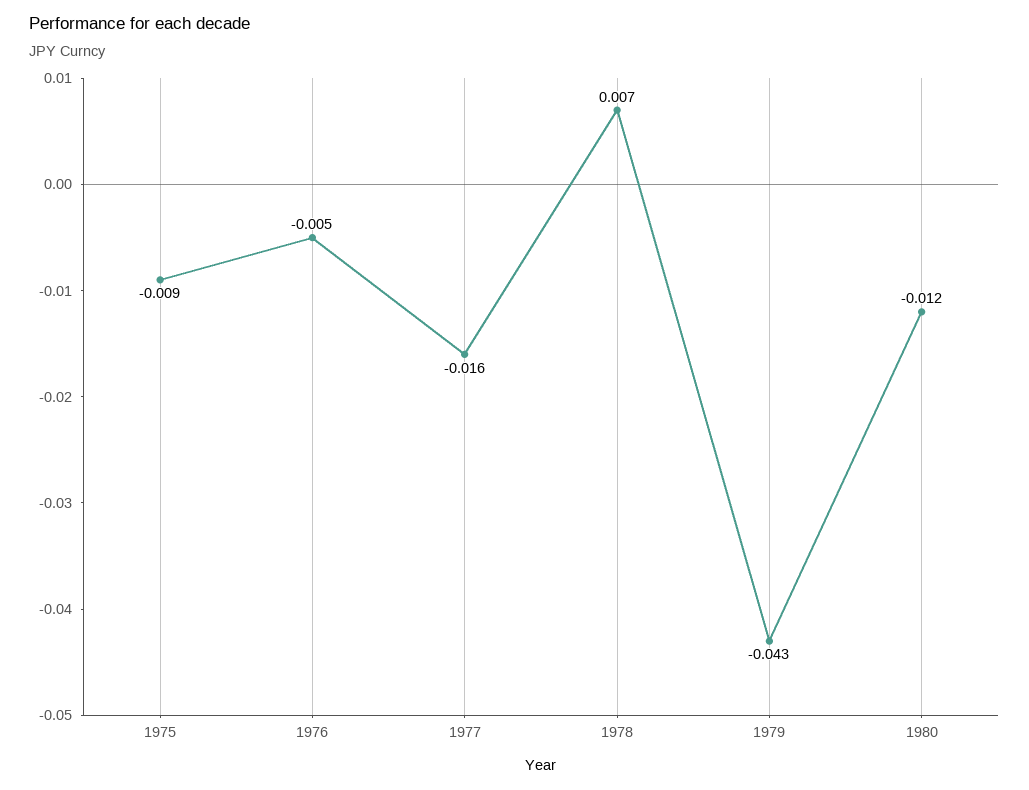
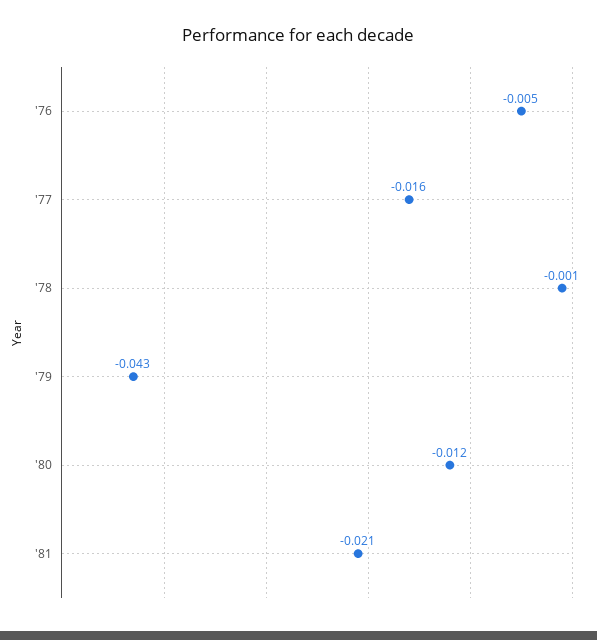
1975: -0.009 -> none
1978: 0.007 -> -0.001
'81: none -> -0.021

